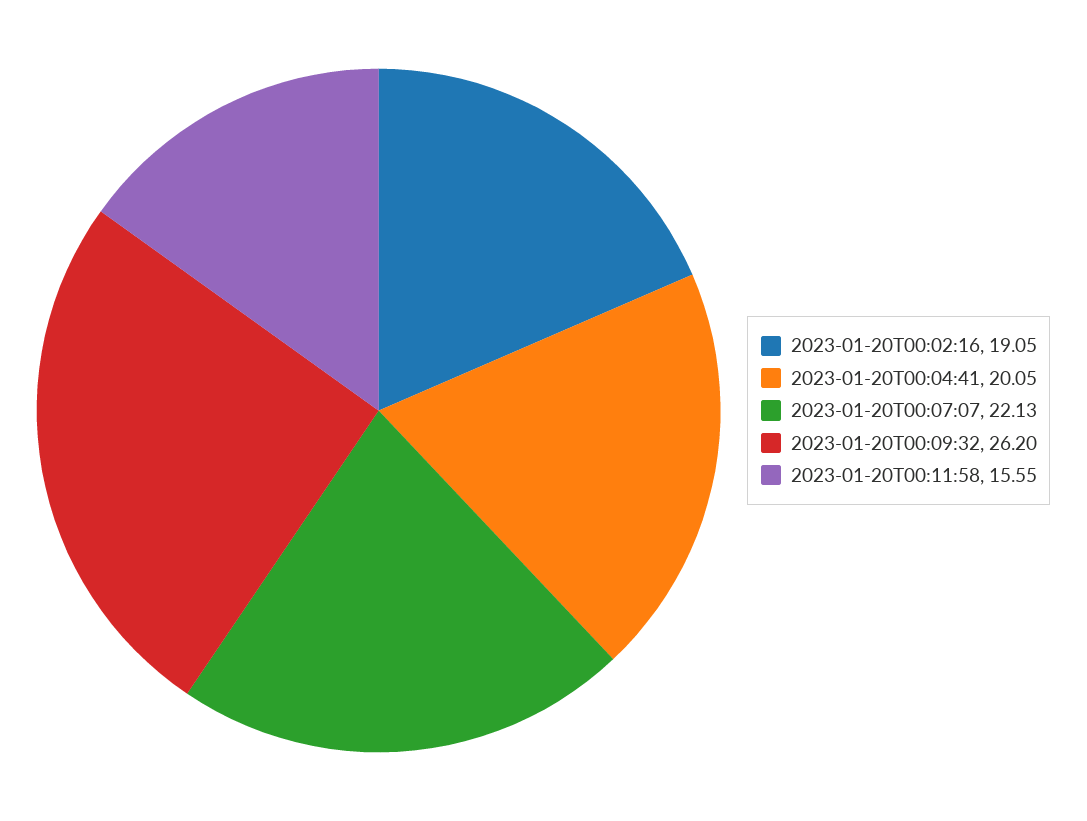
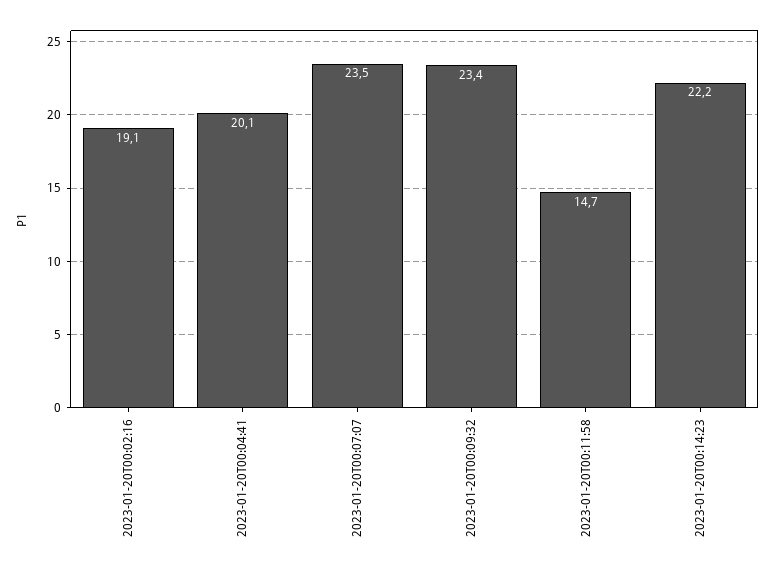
2023-01-20T00:07:07: 22.13 -> 23.5
2023-01-20T00:09:32: 26.2 -> 23.4
2023-01-20T00:11:58: 15.55 -> 14.7
2023-01-20T00:14:23: none -> 22.2

